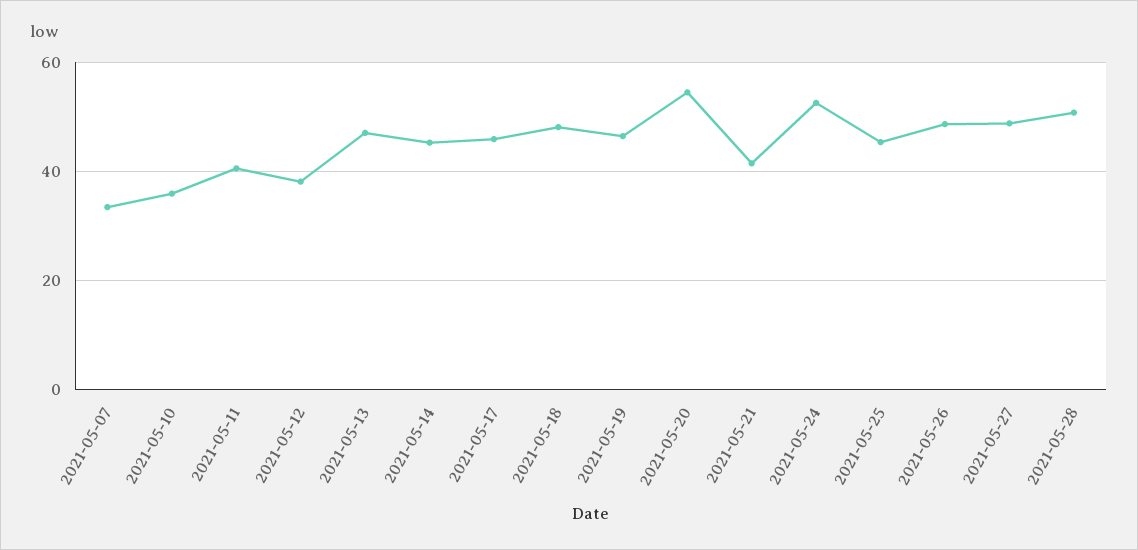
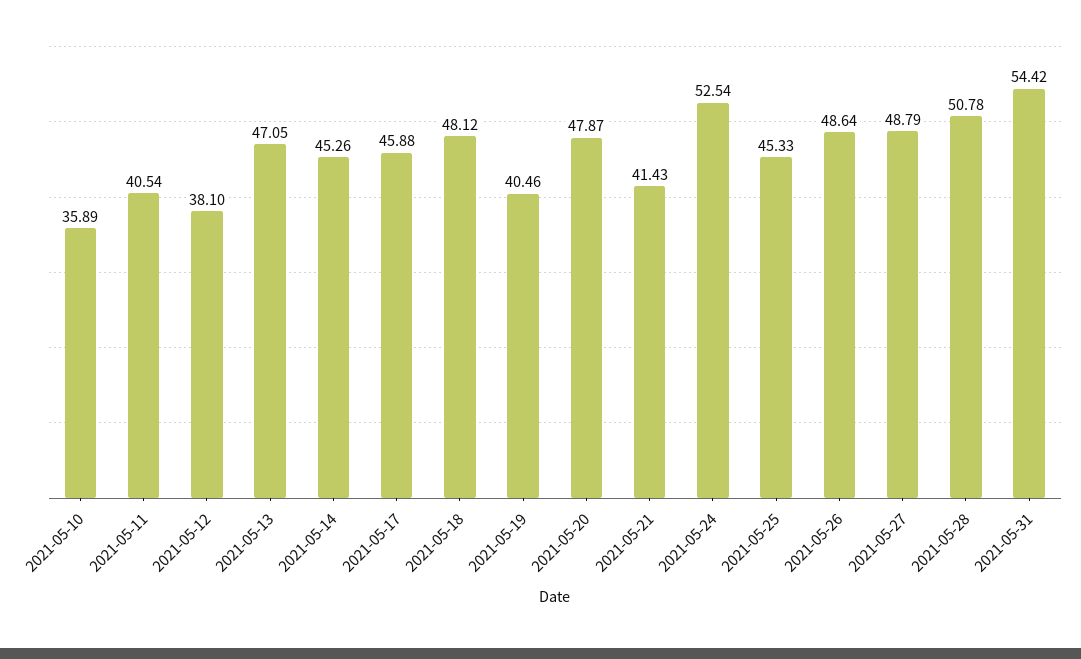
2021-05-07: 34 -> none
2021-05-19: 46 -> 40.46
2021-05-20: 54 -> 47.87
2021-05-31: none -> 54.42

